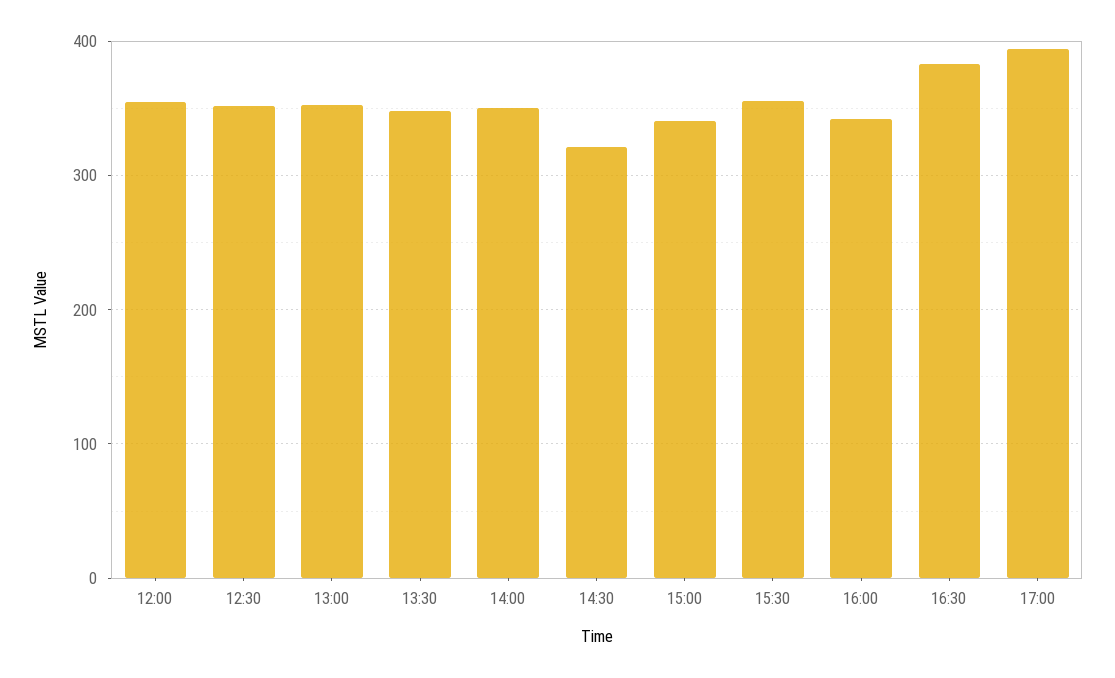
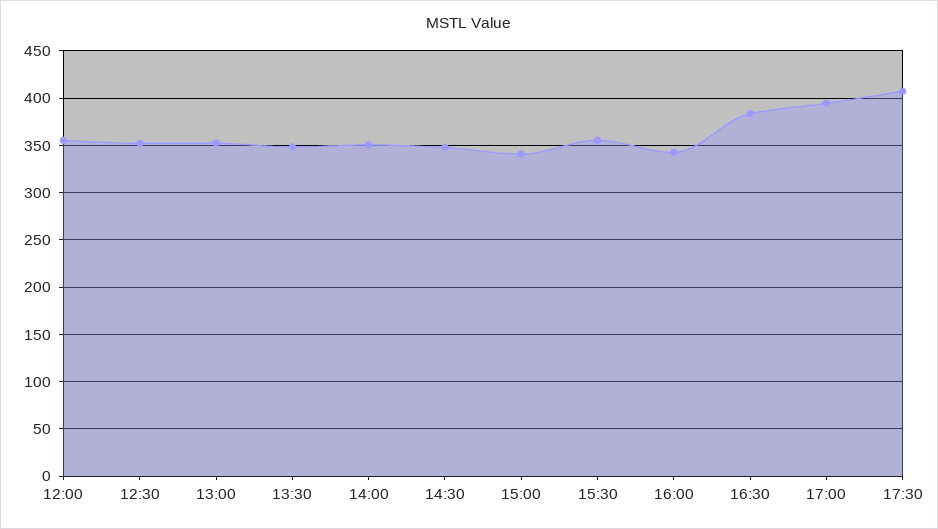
14:30: 320 -> 350
17:30: none -> 410

